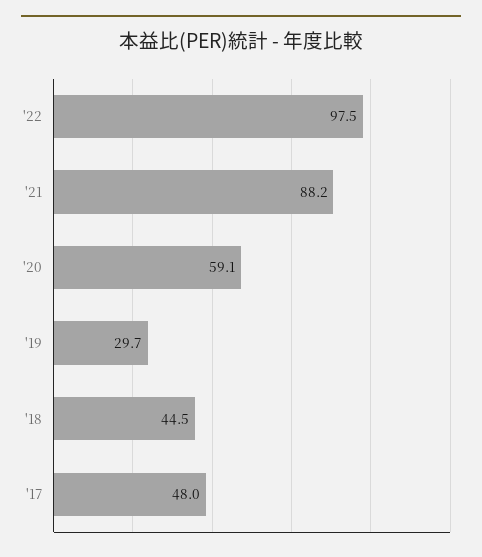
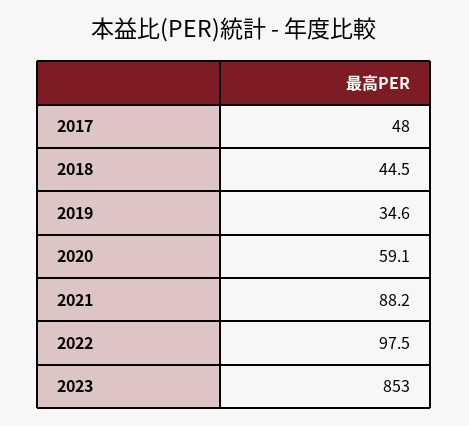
'19: 29.7 -> 34.6
2023: none -> 853

